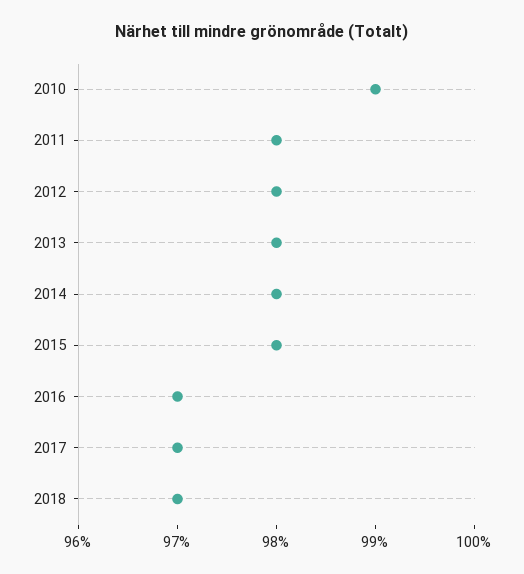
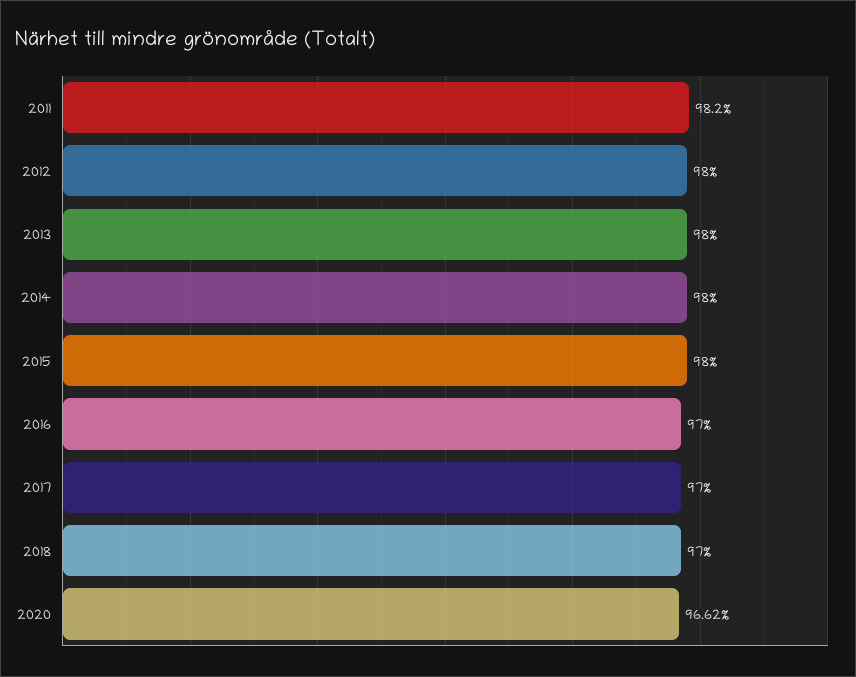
2010: 99 -> none
2011: 98 -> 98.2
2020: none -> 96.62

